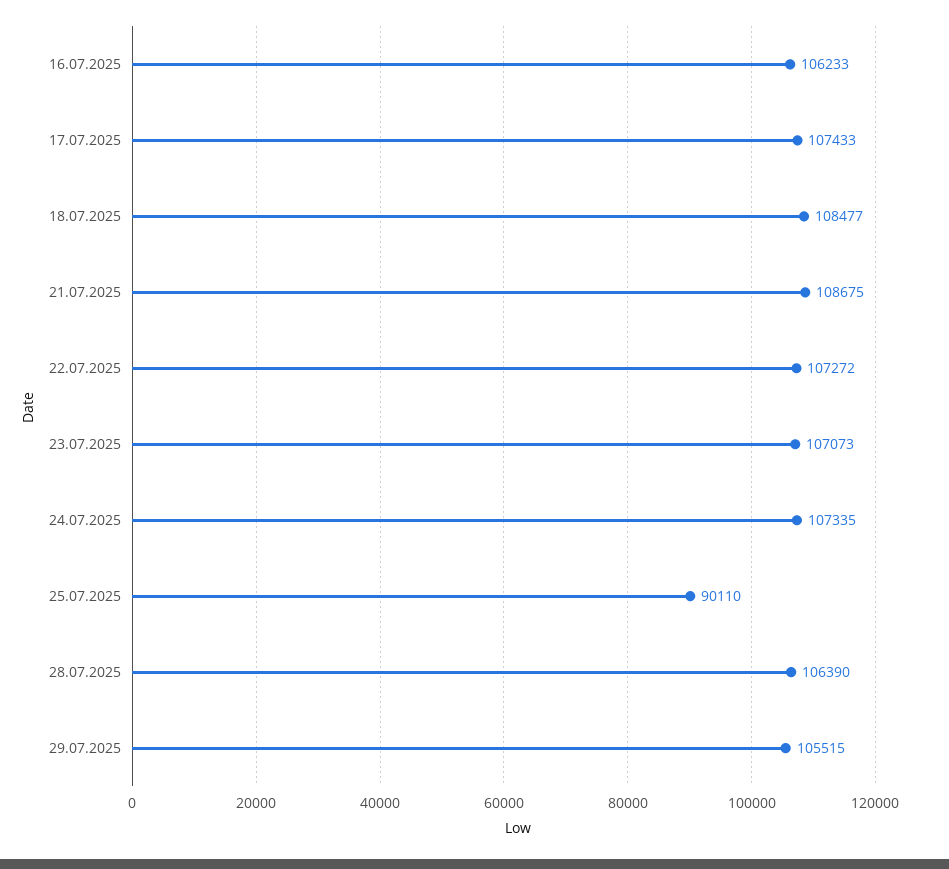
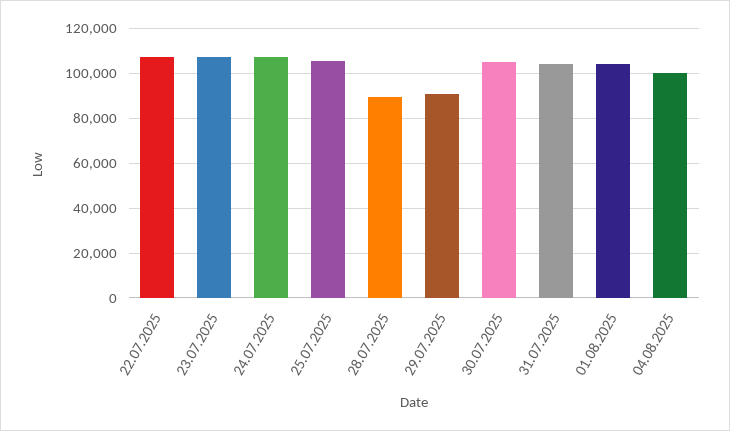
16.07.2025: 106233 -> none
17.07.2025: 107433 -> none
18.07.2025: 108477 -> none
21.07.2025: 108675 -> none
25.07.2025: 90110 -> 105000
28.07.2025: 106390 -> 90000
29.07.2025: 105515 -> 90000
30.07.2025: none -> 105000
31.07.2025: none -> 105000
01.08.2025: none -> 105000
04.08.2025: none -> 100000

